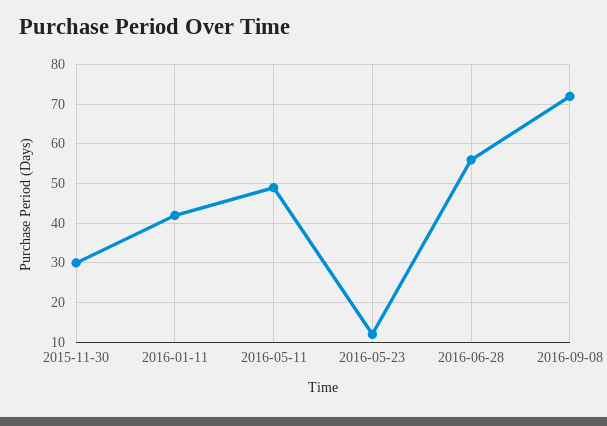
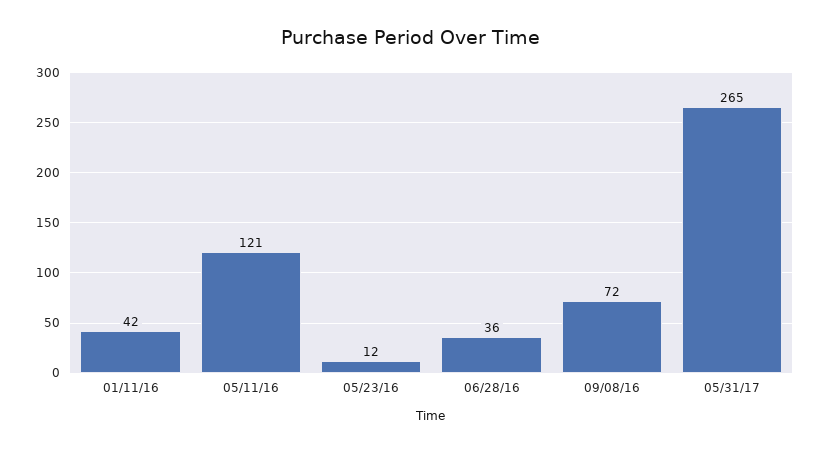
2015-11-30: 30 -> none
2016-05-11: 50 -> 121
2016-06-28: 55 -> 36
05/31/17: none -> 265

